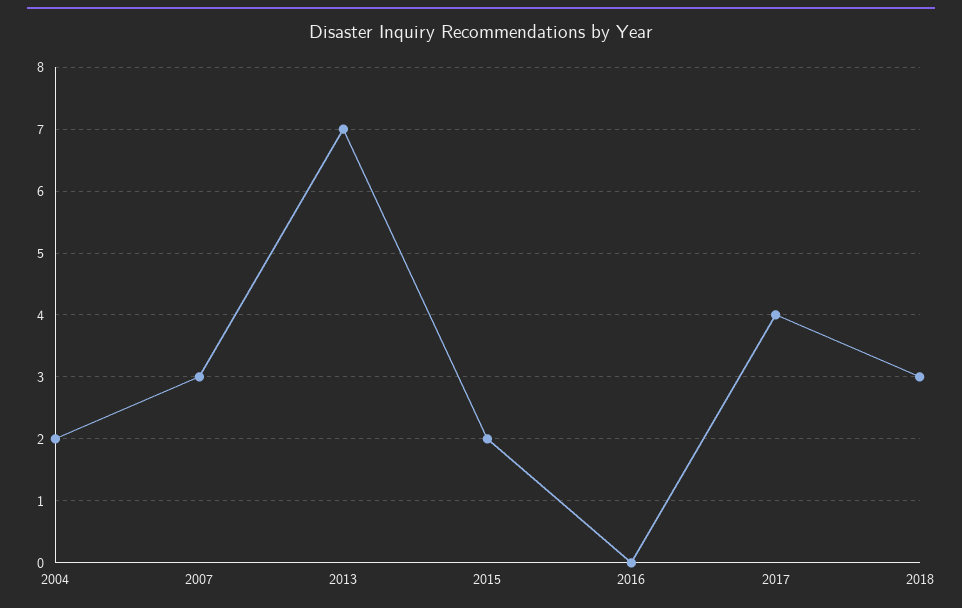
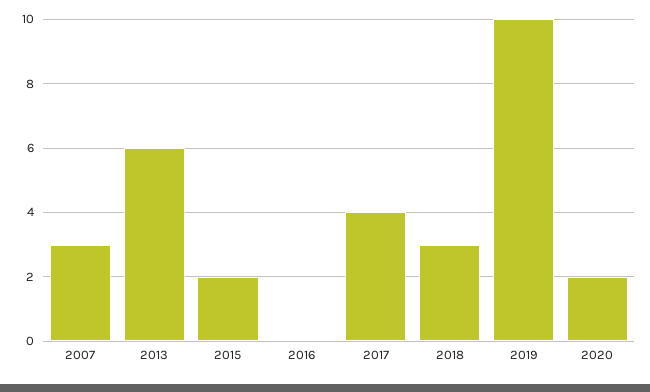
2004: 2 -> none
2013: 7 -> 6
2019: none -> 10
2020: none -> 2

